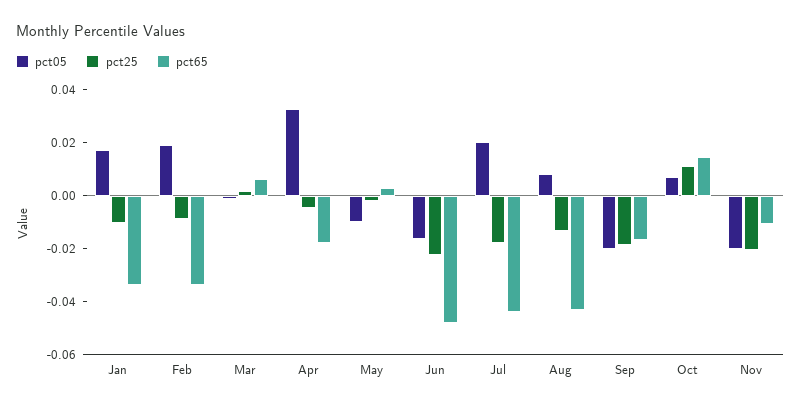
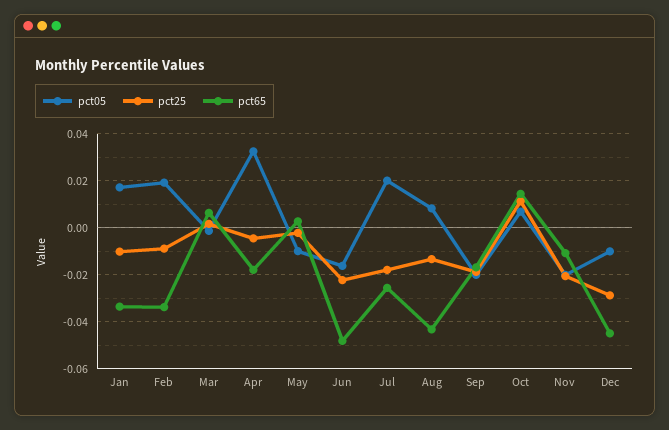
pct65, Jul: -0.045 -> -0.025
pct05, Dec: none -> -0.01
pct25, Dec: none -> -0.03
pct65, Dec: none -> -0.045

